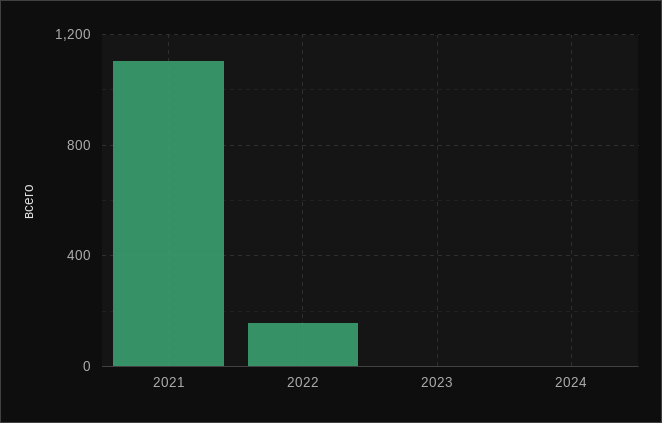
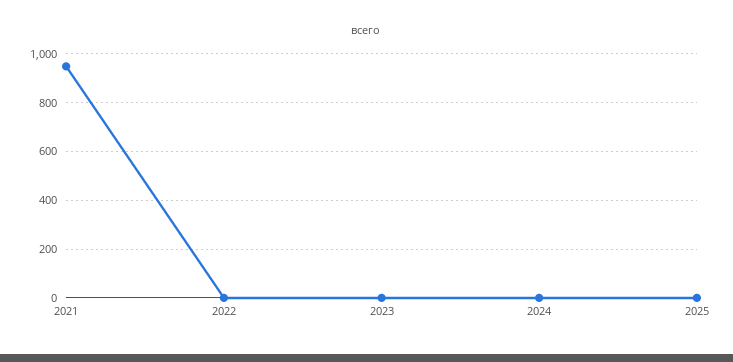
2021: 1100 -> 950
2022: 150 -> 0
2025: none -> 0

